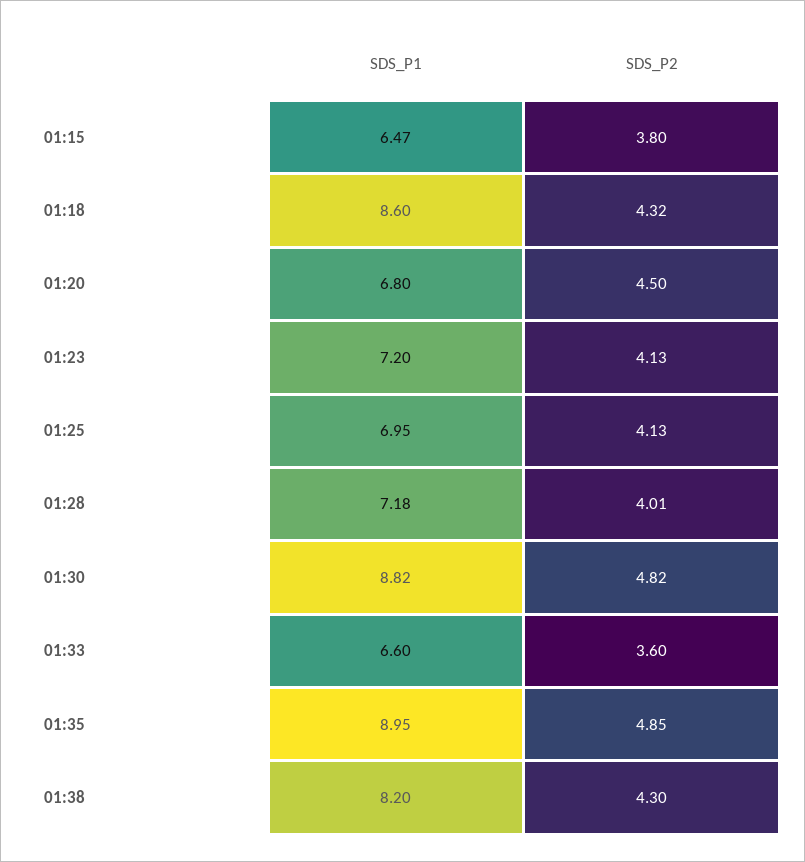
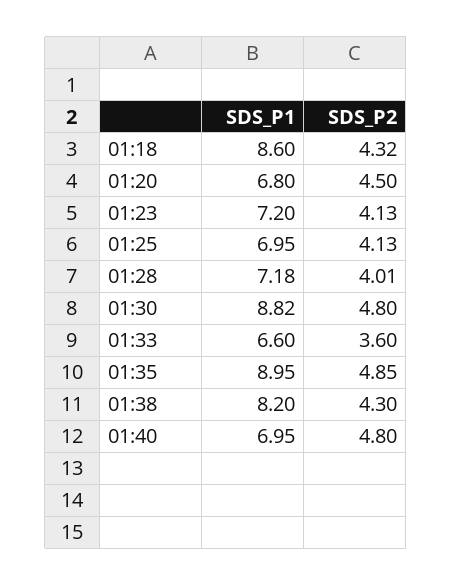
SDS_P1, 01:15: 6.47 -> none
SDS_P2, 01:15: 3.8 -> none
SDS_P2, 01:30: 4.82 -> 4.8
SDS_P1, 01:40: none -> 6.95
SDS_P2, 01:40: none -> 4.8

